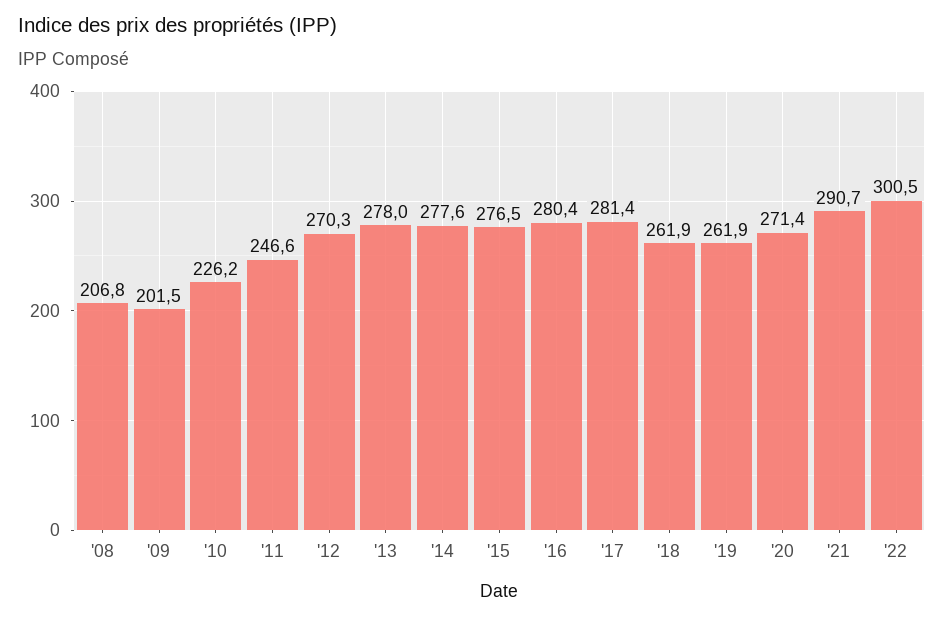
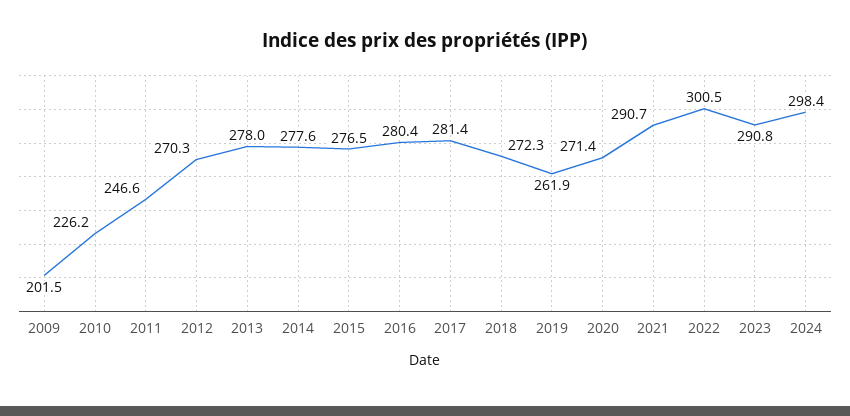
'08: 206.8 -> none
'18: 261.9 -> 272.3
2023: none -> 290.8
2024: none -> 298.4

